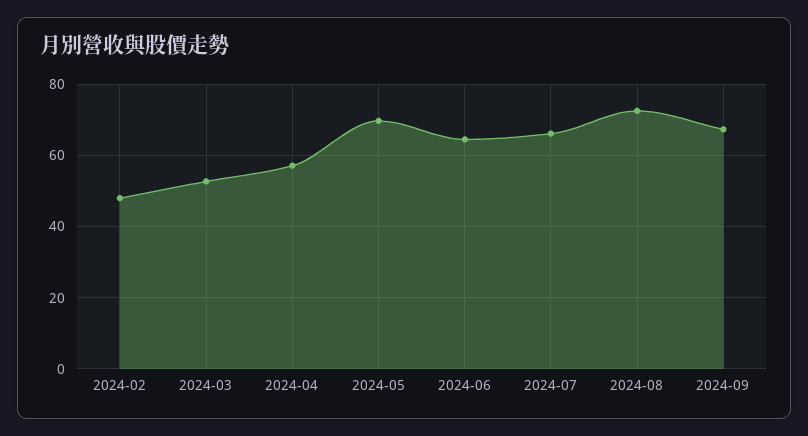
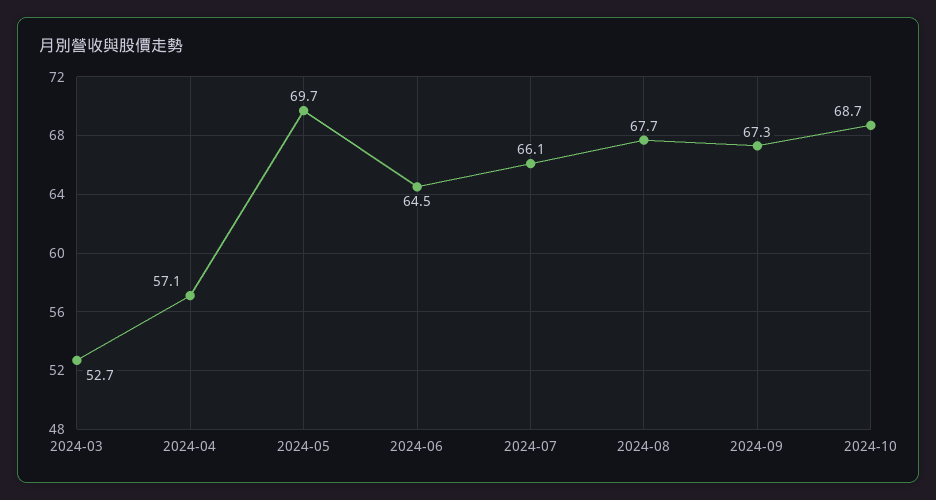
2024-02: 48 -> none
2024-08: 72 -> 67.7
2024-10: none -> 68.7

